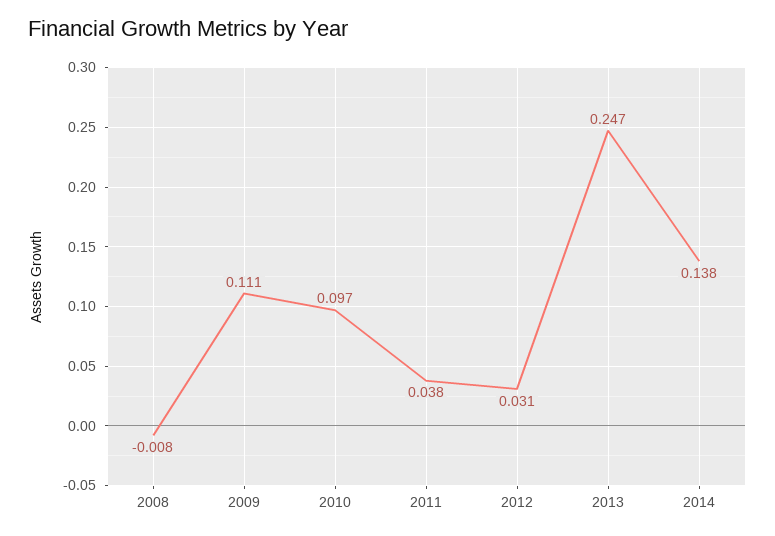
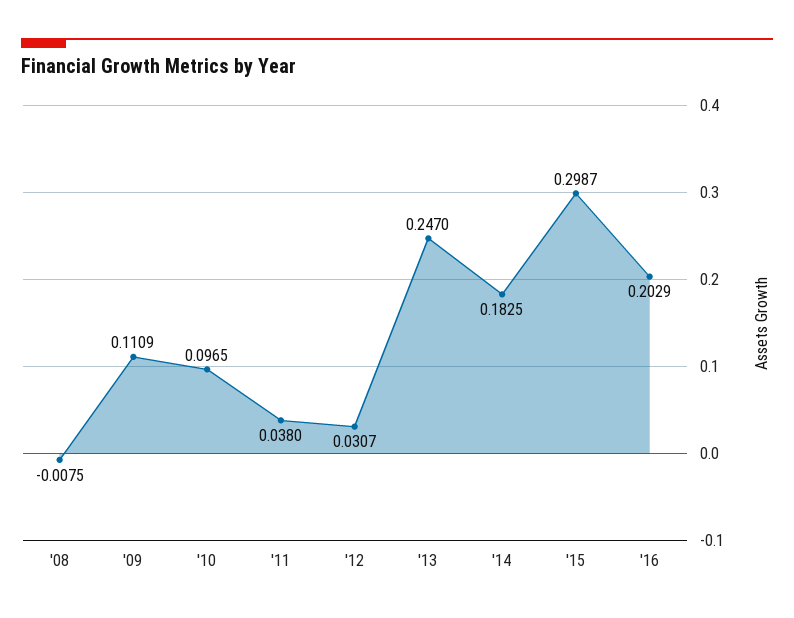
2014: 0.138 -> 0.1825
'15: none -> 0.2987
'16: none -> 0.2029

